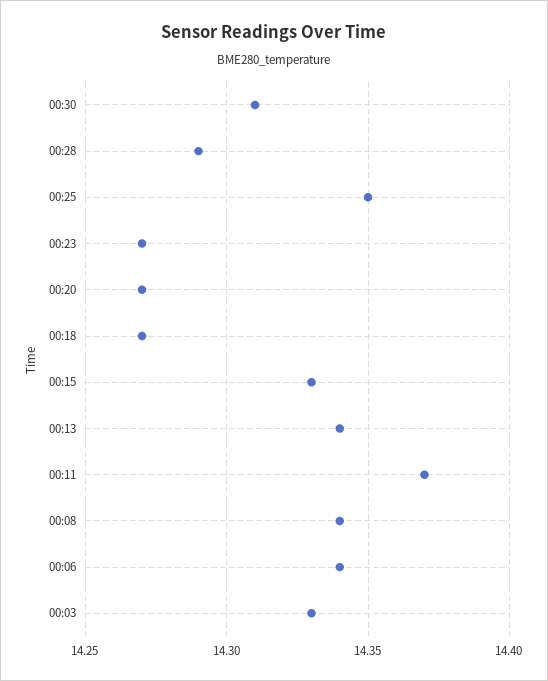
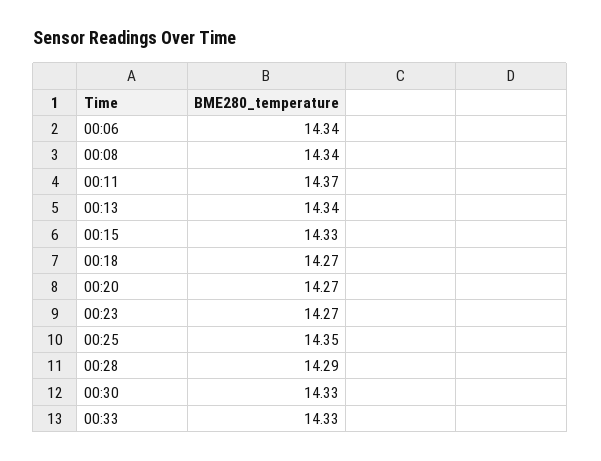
00:30: 14.31 -> 14.33
00:03: 14.33 -> none
00:33: none -> 14.33

